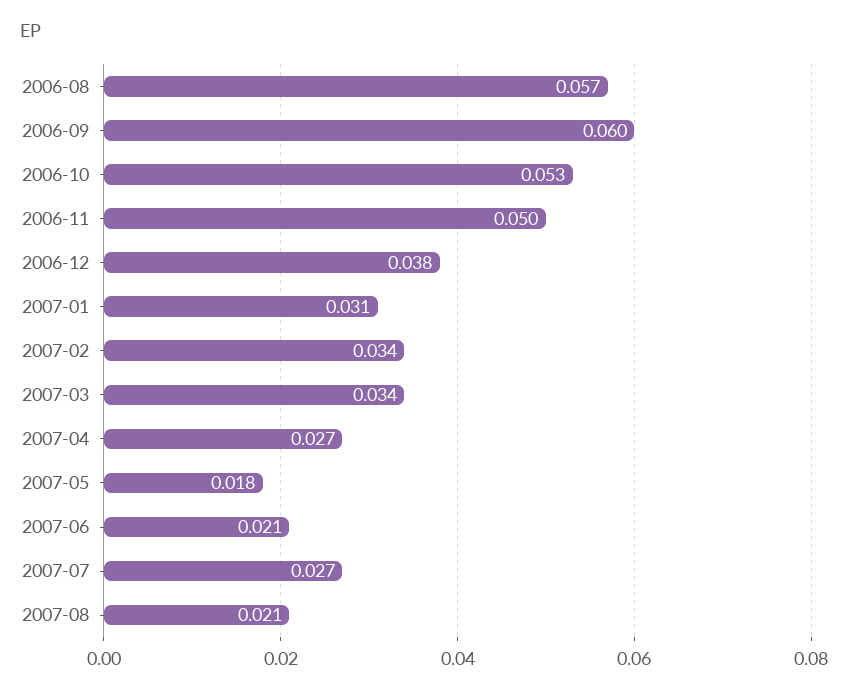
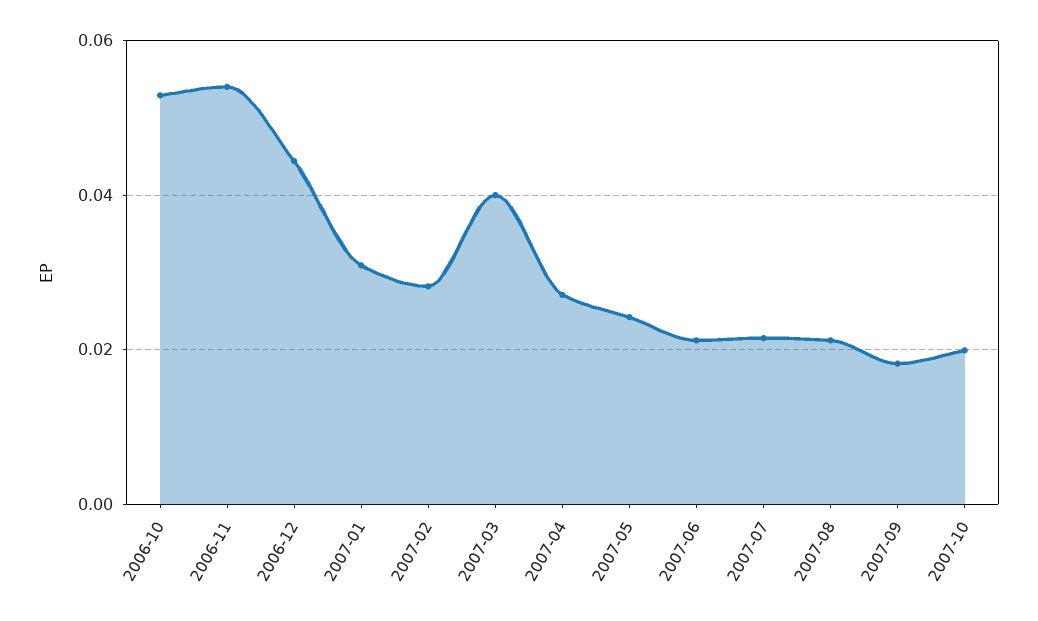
2006-08: 0.057 -> none
2006-09: 0.06 -> none
2006-11: 0.05 -> 0.054
2006-12: 0.038 -> 0.044
2007-02: 0.034 -> 0.028
2007-03: 0.034 -> 0.04
2007-05: 0.018 -> 0.024
2007-07: 0.027 -> 0.022
2007-09: none -> 0.018
2007-10: none -> 0.02

